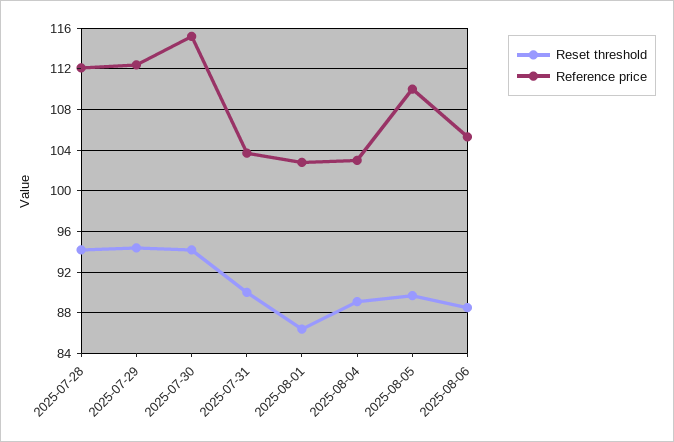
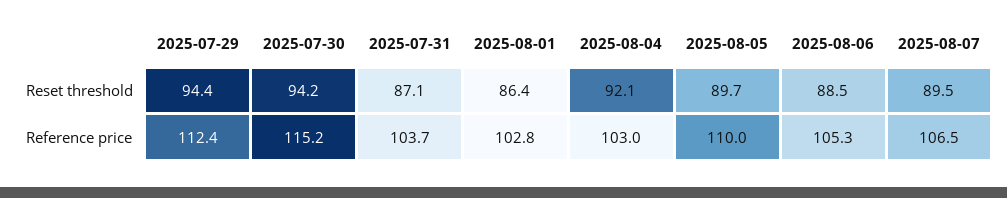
Reset threshold, 2025-07-28: 94 -> none
Reference price, 2025-07-28: 112 -> none
Reset threshold, 2025-07-31: 90 -> 87.1
Reset threshold, 2025-08-04: 89 -> 92.1
Reset threshold, 2025-08-07: none -> 89.5
Reference price, 2025-08-07: none -> 106.5

